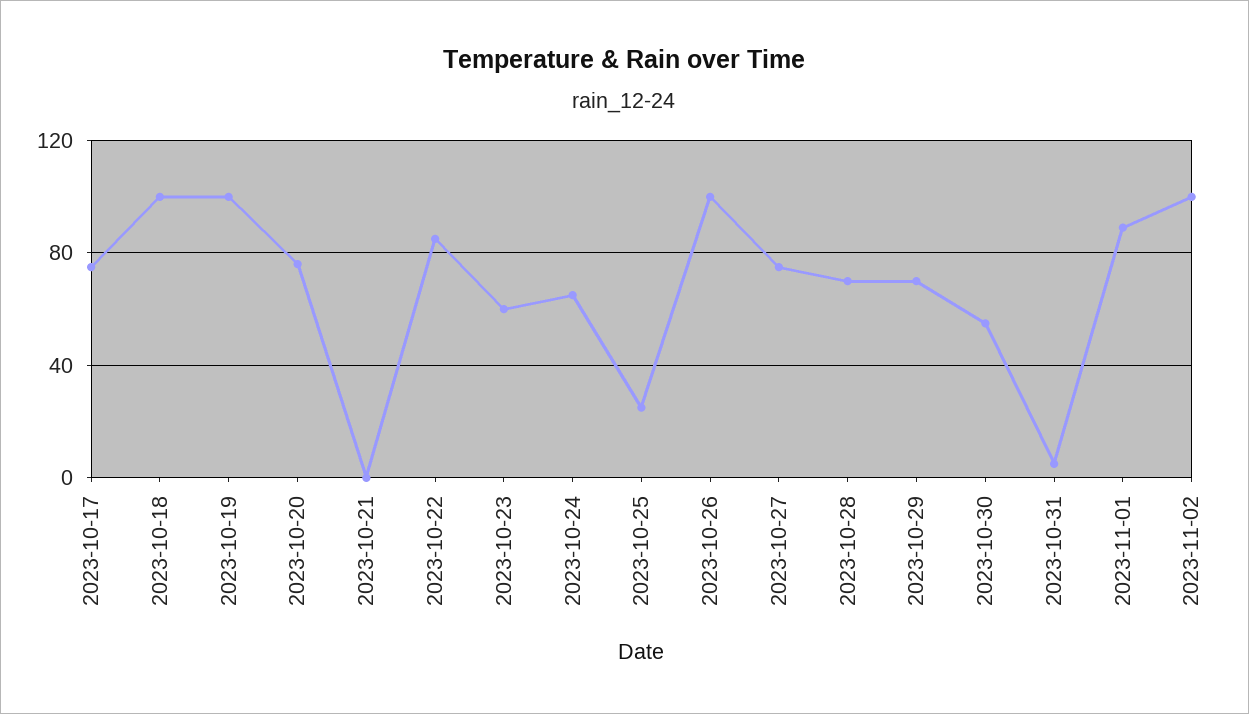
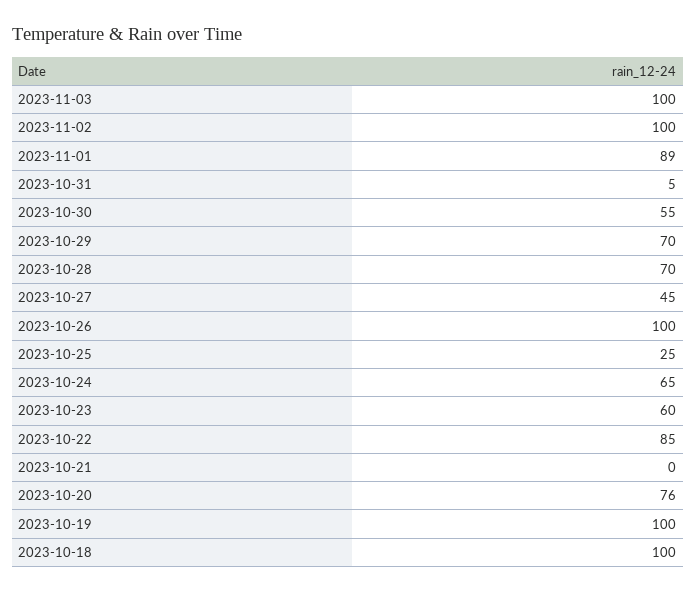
2023-10-17: 75 -> none
2023-10-27: 75 -> 45
2023-11-03: none -> 100

